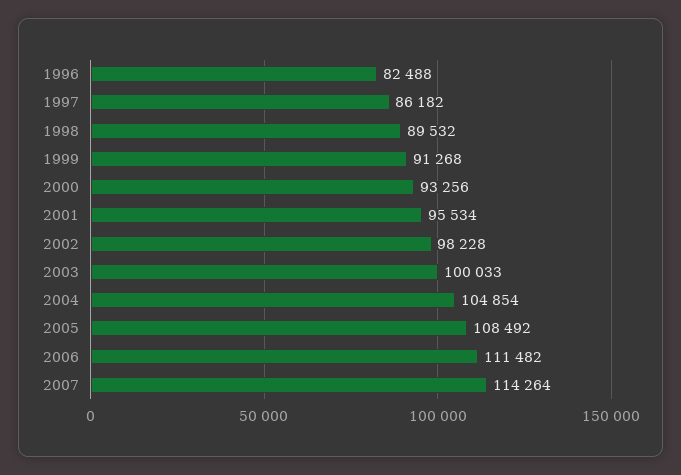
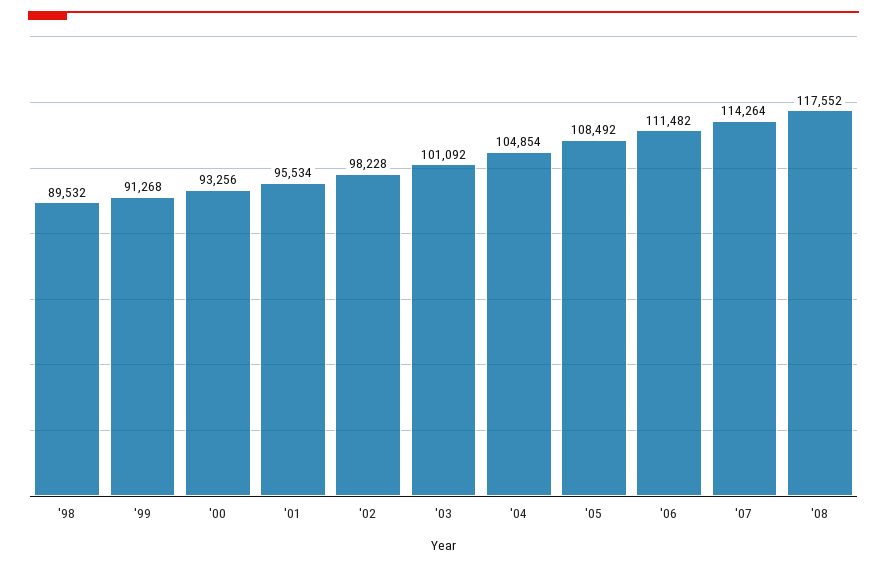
1996: 82488 -> none
1997: 86182 -> none
2003: 100033 -> 101092
'08: none -> 117552

